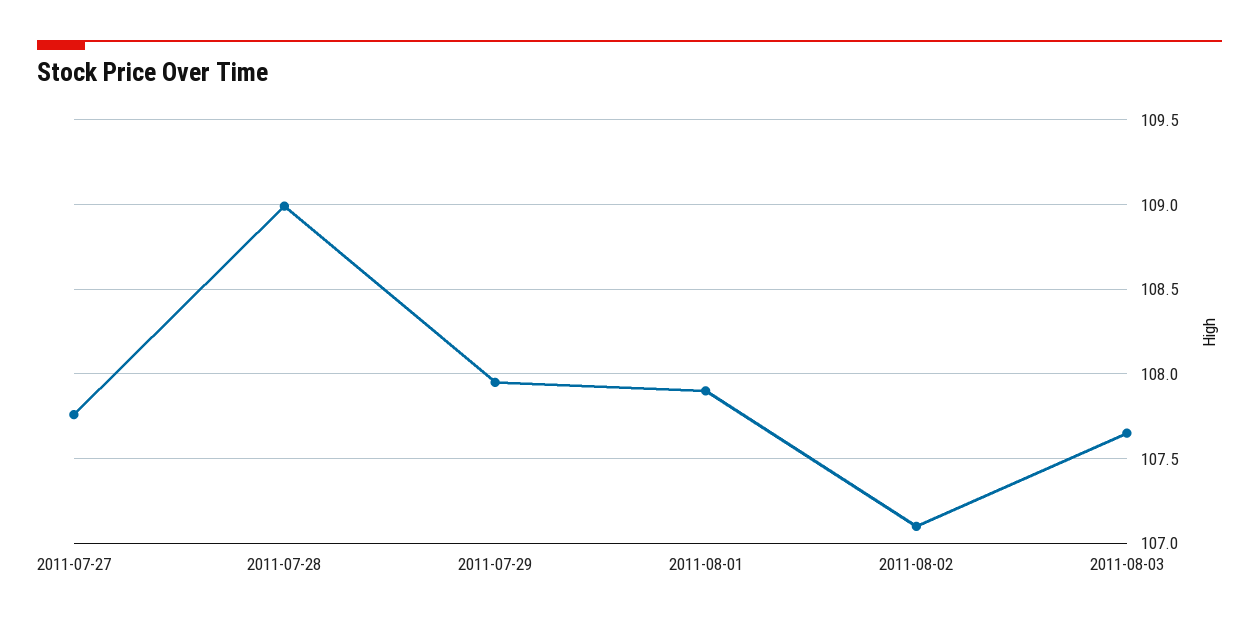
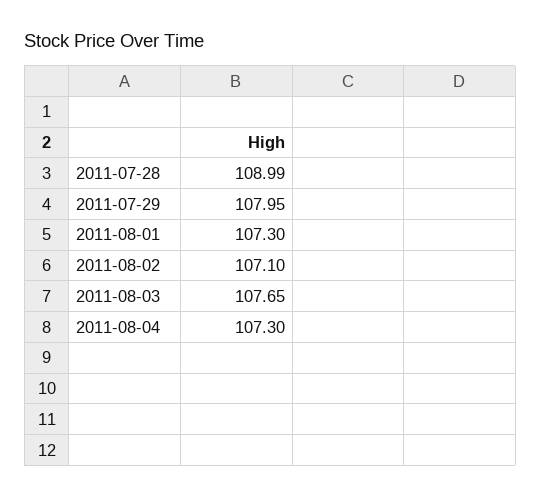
2011-07-27: 107.75 -> none
2011-08-01: 107.9 -> 107.3
2011-08-04: none -> 107.3

